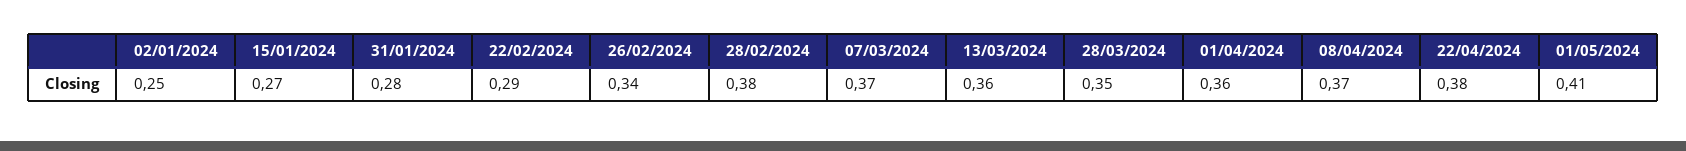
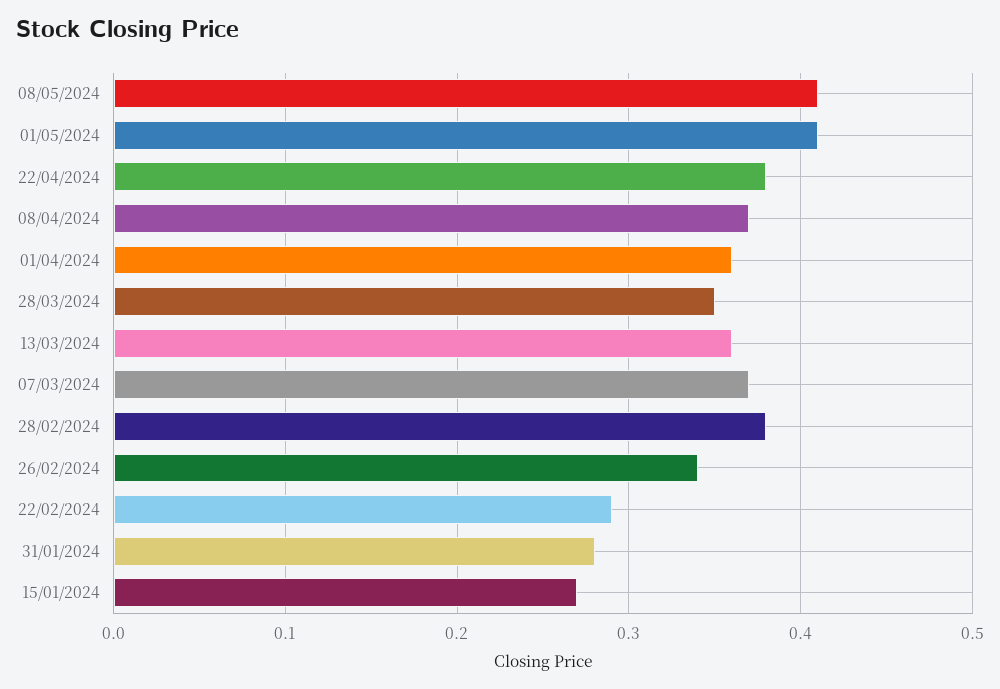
02/01/2024: 0.25 -> none
08/05/2024: none -> 0.41

